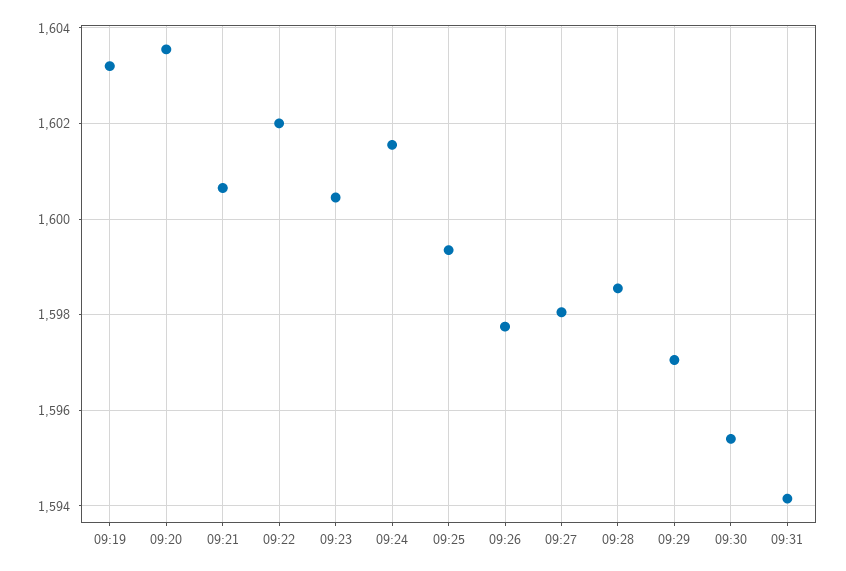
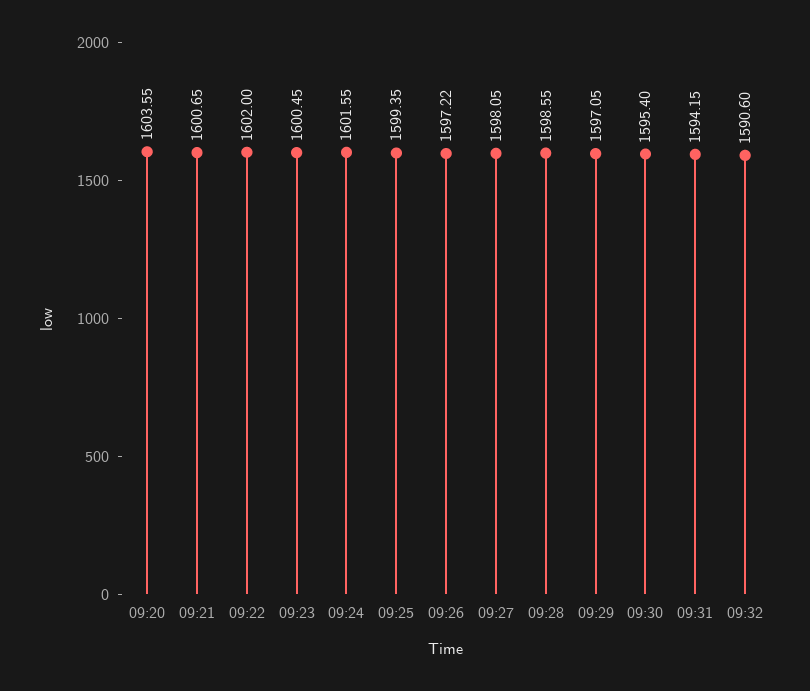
09:19: 1603.2 -> none
09:26: 1597.8 -> 1597.22
09:32: none -> 1590.6

